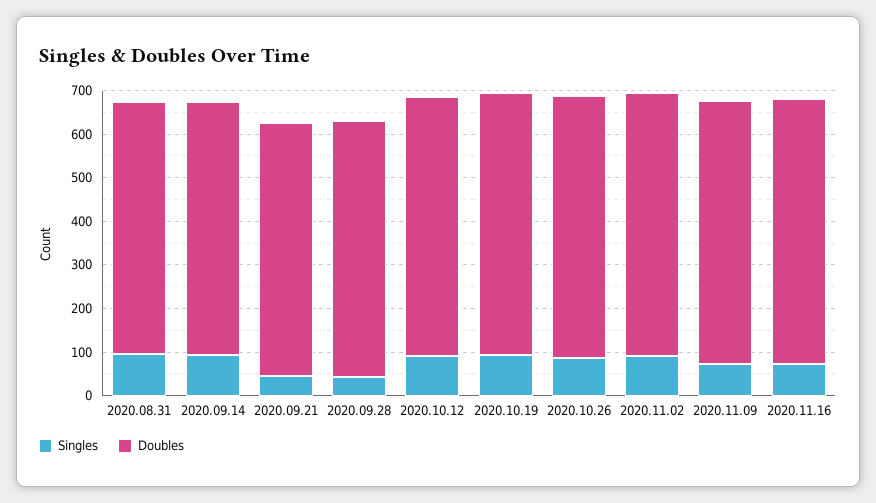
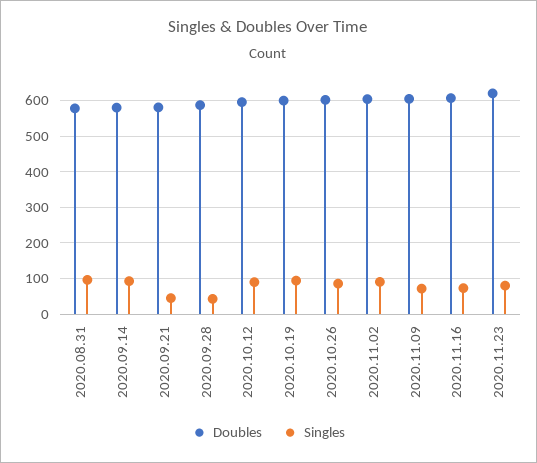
Doubles, 2020.11.23: none -> 620
Singles, 2020.11.23: none -> 80

